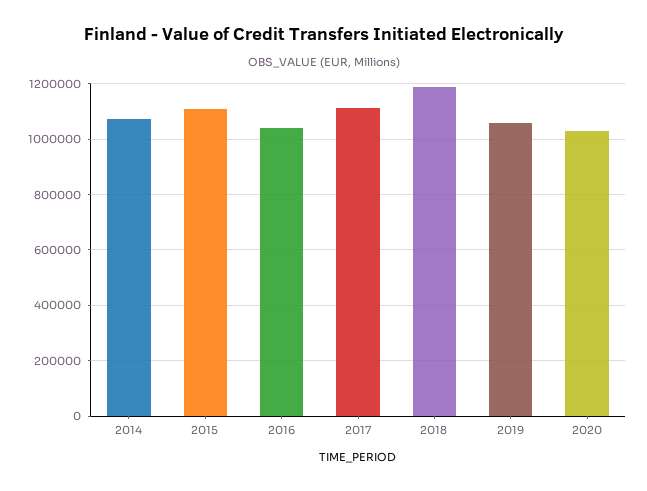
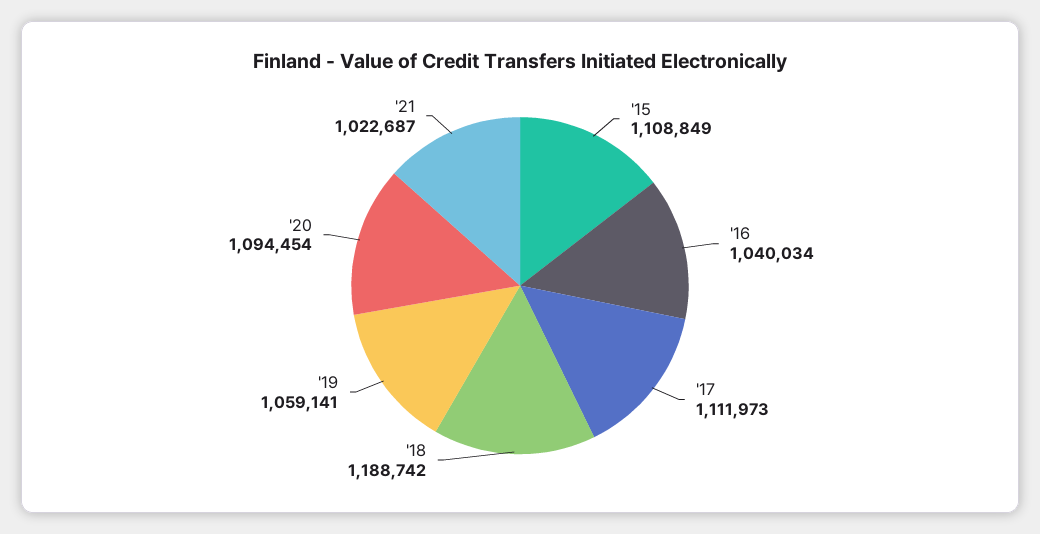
2014: 1075000 -> none
2020: 1025000 -> 1094454
'21: none -> 1022687

